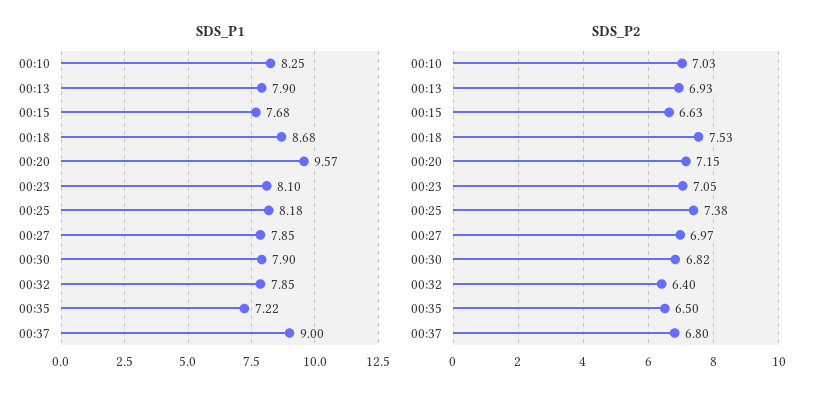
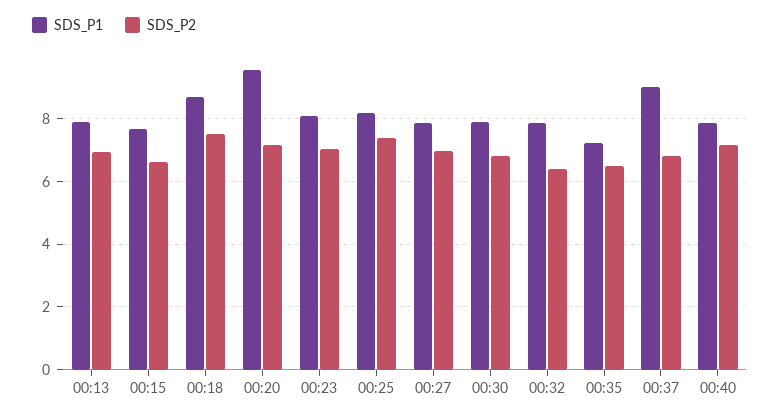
SDS_P1, 00:10: 8.25 -> none
SDS_P2, 00:10: 7.03 -> none
SDS_P1, 00:40: none -> 7.8
SDS_P2, 00:40: none -> 7.2

